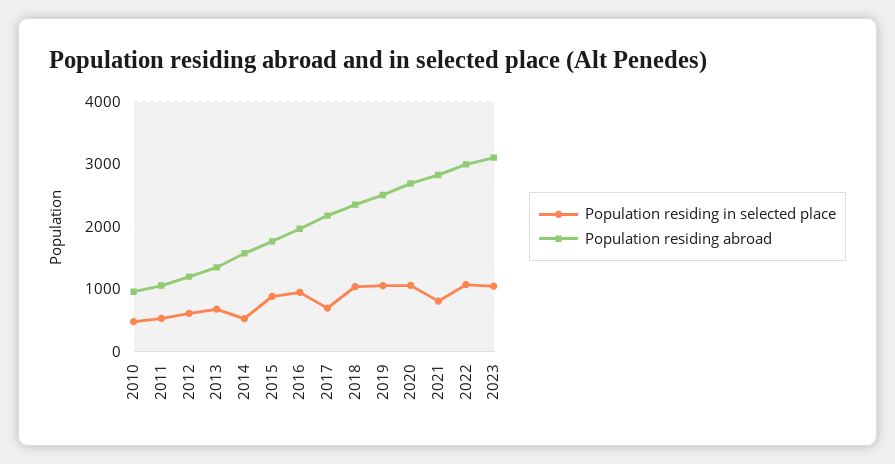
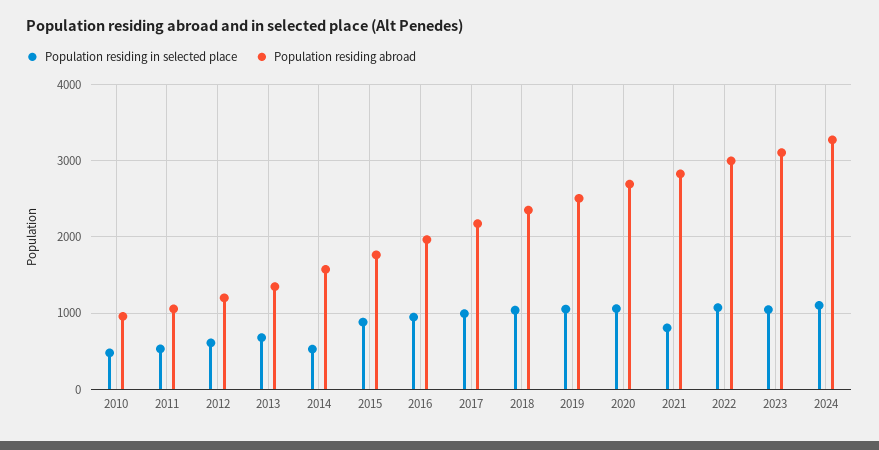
Population residing in selected place, 2017: 700 -> 1000
Population residing in selected place, 2024: none -> 1100
Population residing abroad, 2024: none -> 3300

